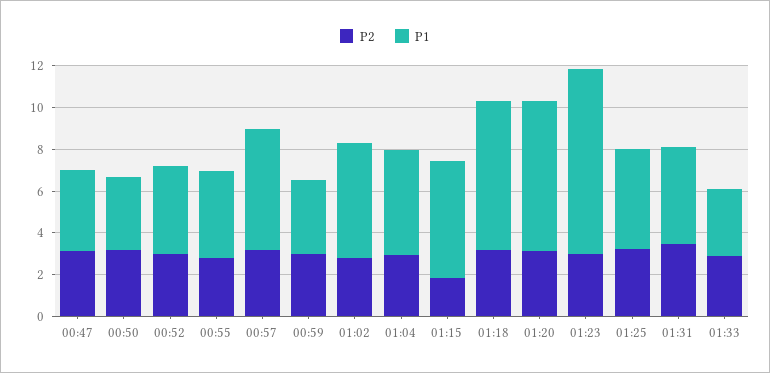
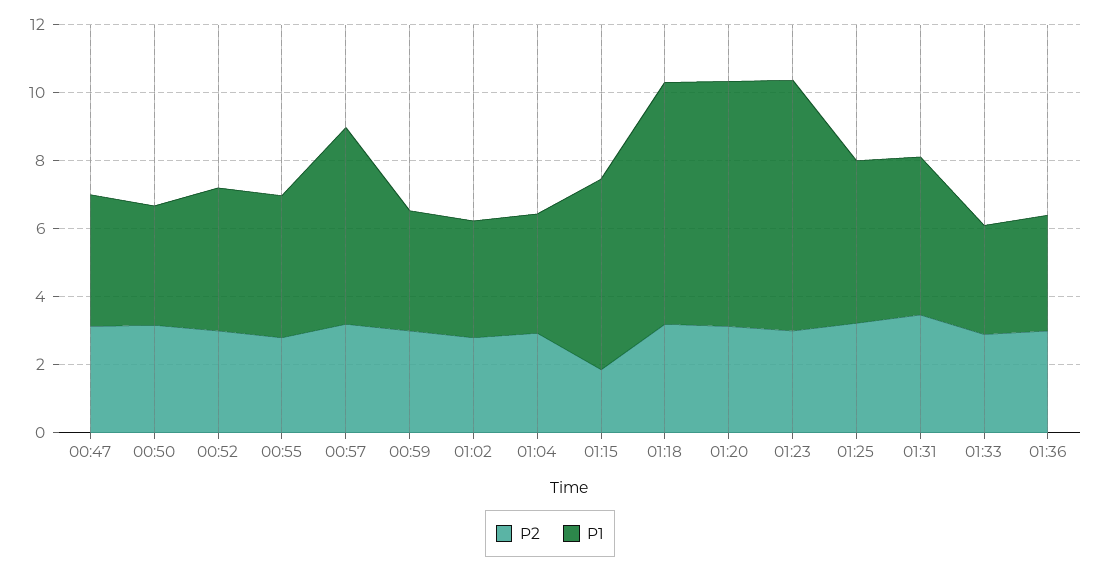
P1, 01:02: 5.5 -> 3.5
P1, 01:04: 5 -> 3.5
P1, 01:23: 9 -> 7.5
P2, 01:36: none -> 3
P1, 01:36: none -> 3.5

